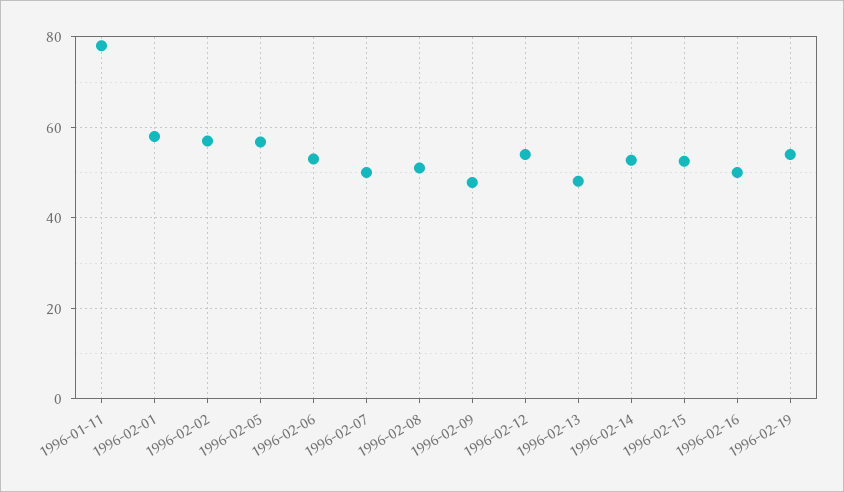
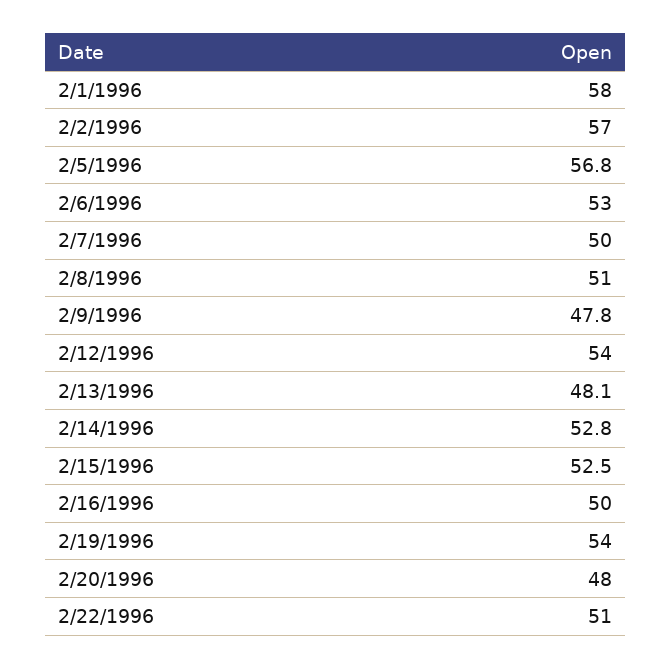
1996-01-11: 78 -> none
2/20/1996: none -> 48
2/22/1996: none -> 51

